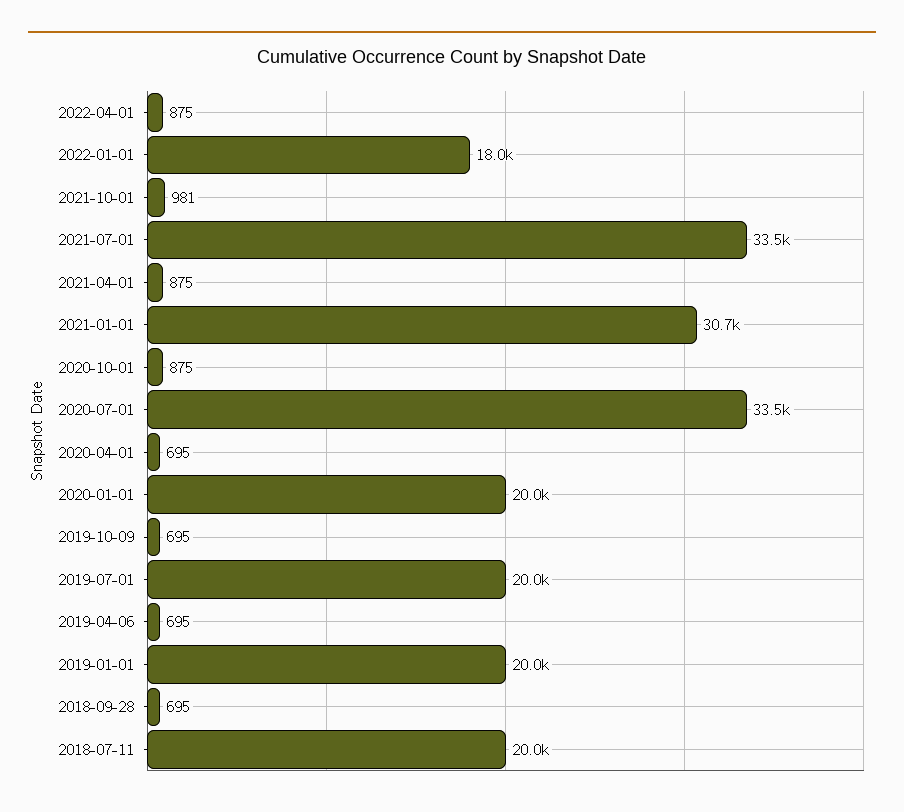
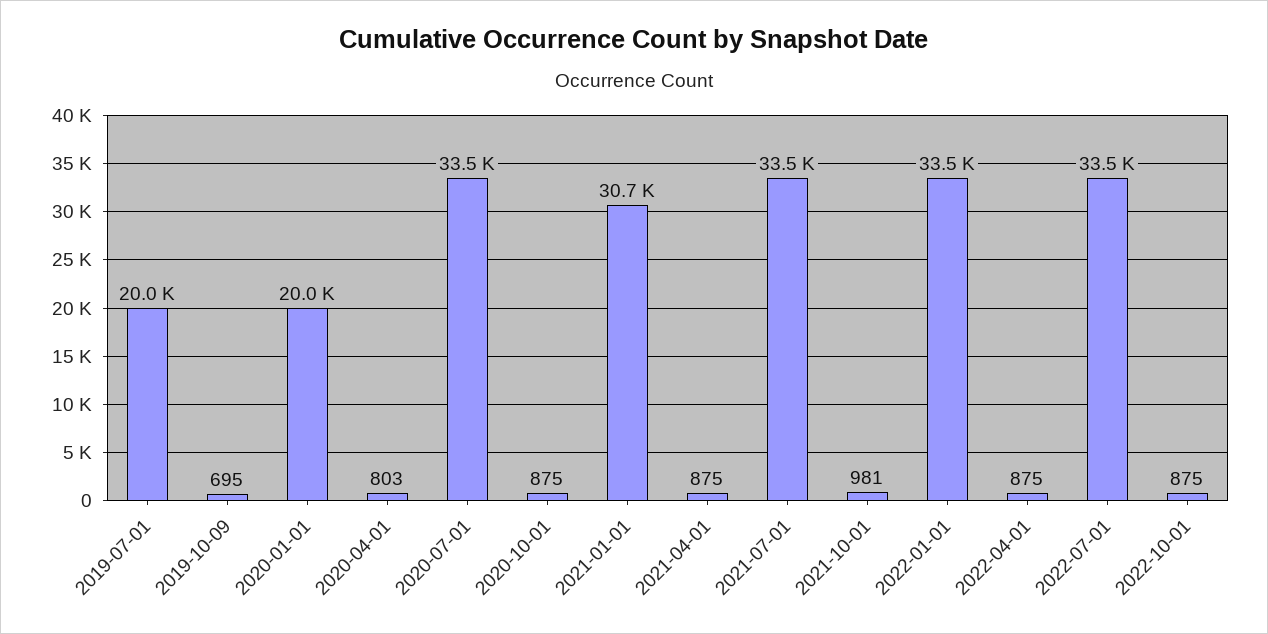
2022-01-01: 18000 -> 33500
2020-04-01: 695 -> 803
2019-04-06: 695 -> none
2019-01-01: 20000 -> none
2018-09-28: 695 -> none
2018-07-11: 20000 -> none
2022-07-01: none -> 33500
2022-10-01: none -> 875

